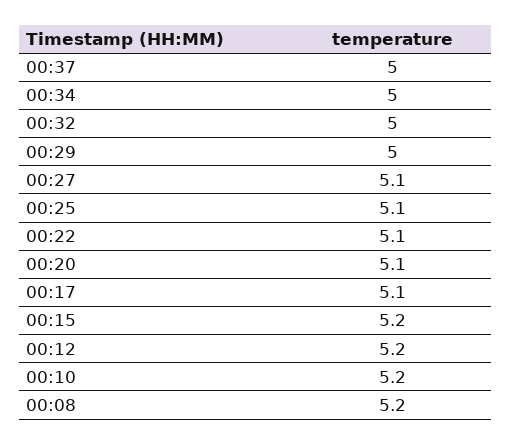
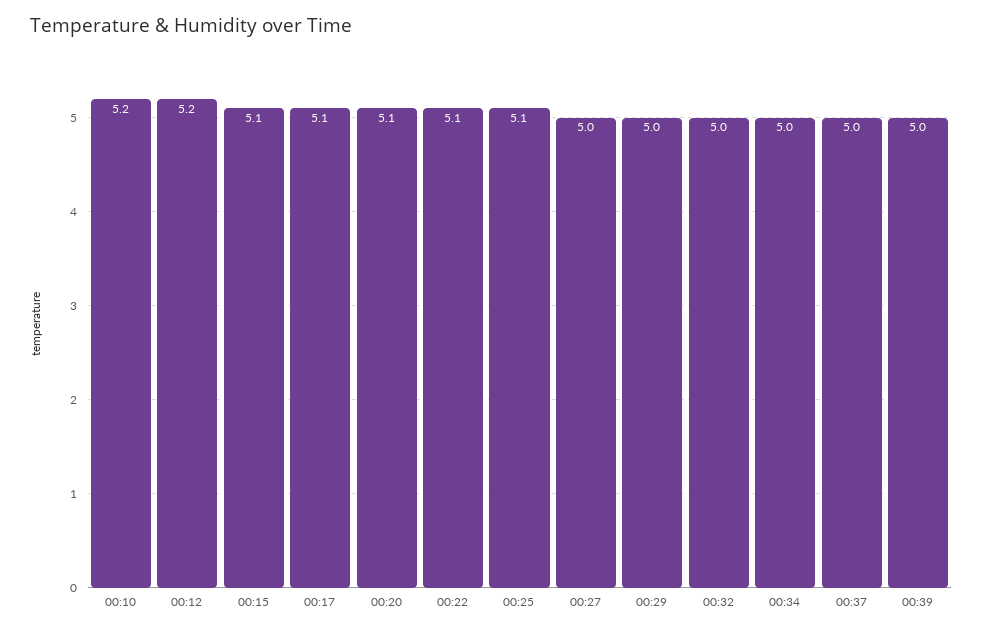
00:27: 5.1 -> 5
00:15: 5.2 -> 5.1
00:08: 5.2 -> none
00:39: none -> 5

